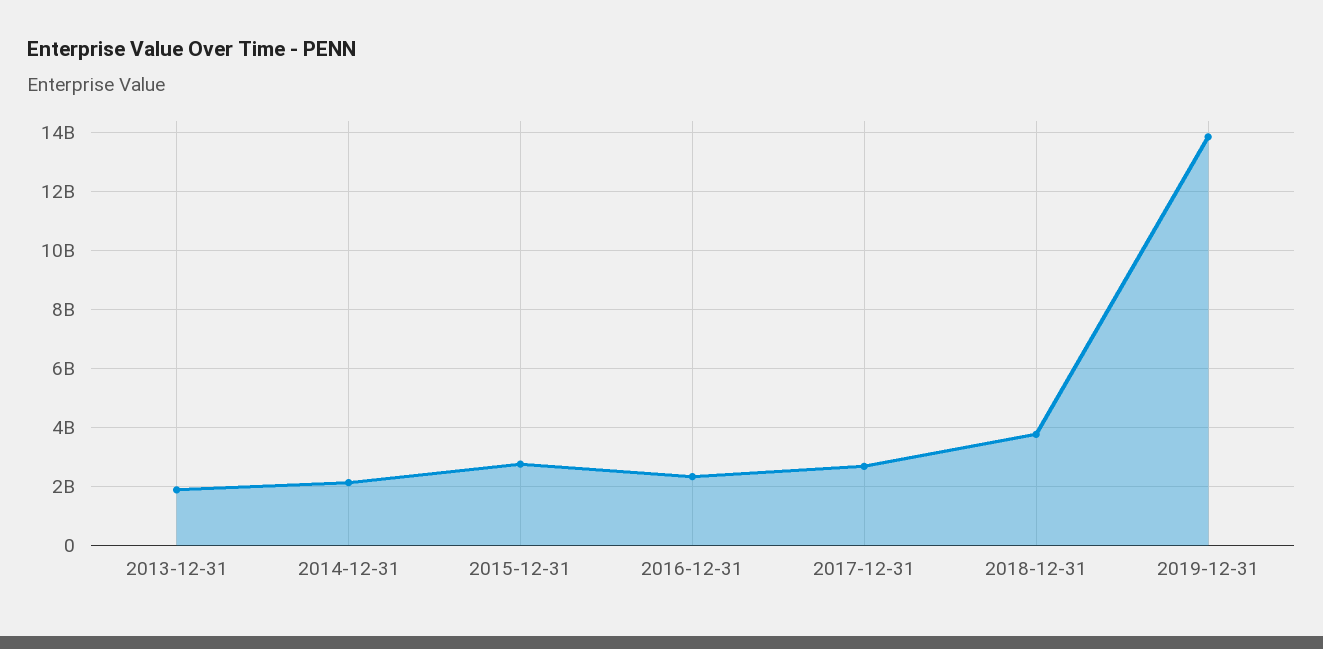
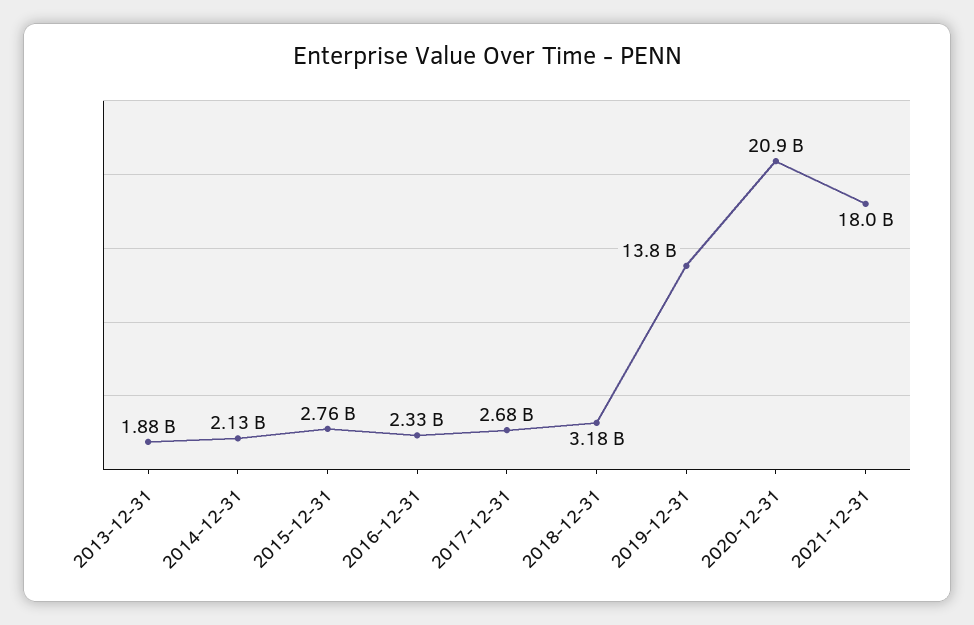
2018-12-31: 3750000000 -> 3180000000
2020-12-31: none -> 20900000000
2021-12-31: none -> 18000000000

